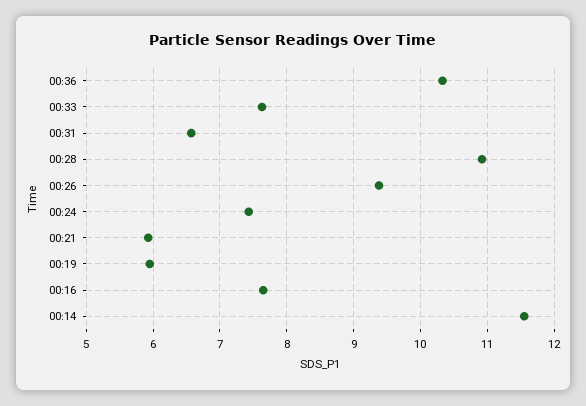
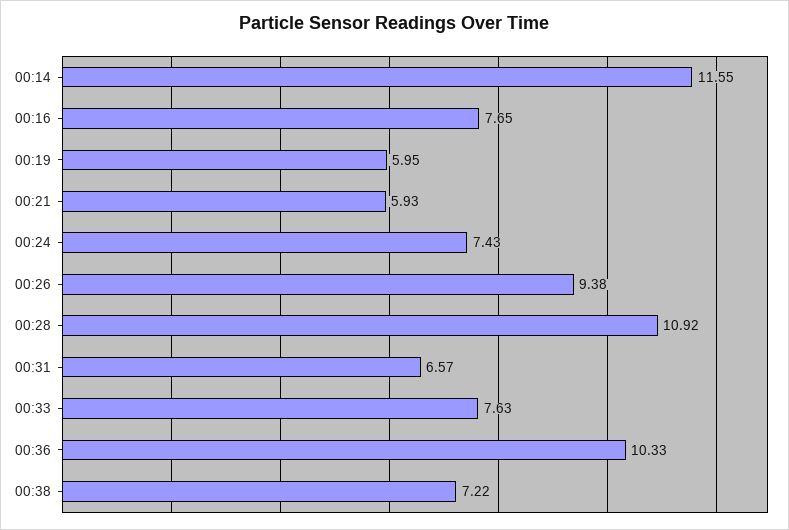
00:38: none -> 7.22

